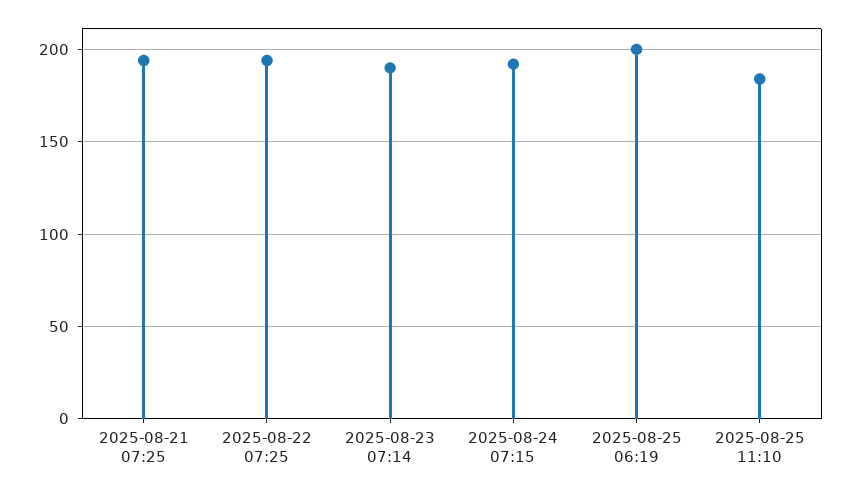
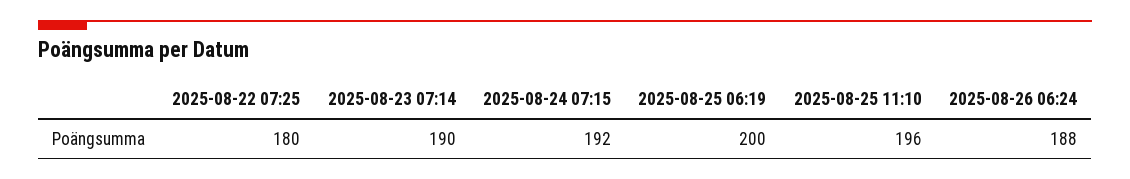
2025-08-21 07:25: 195 -> none
2025-08-22 07:25: 195 -> 180
2025-08-25 11:10: 185 -> 196
2025-08-26 06:24: none -> 188

